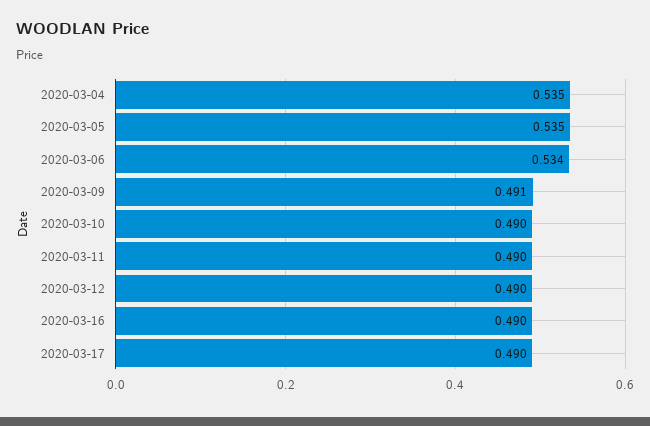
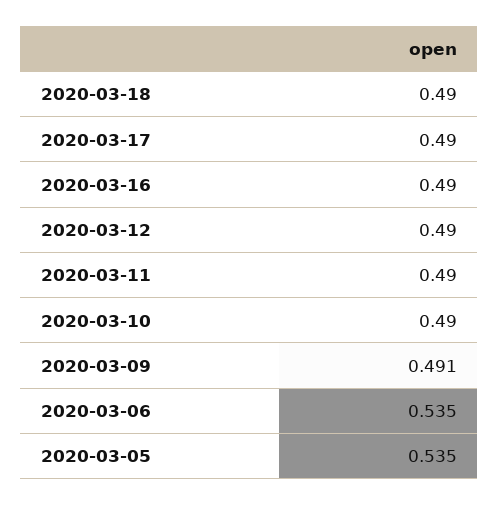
2020-03-04: 0.535 -> none
2020-03-06: 0.534 -> 0.535
2020-03-18: none -> 0.49

